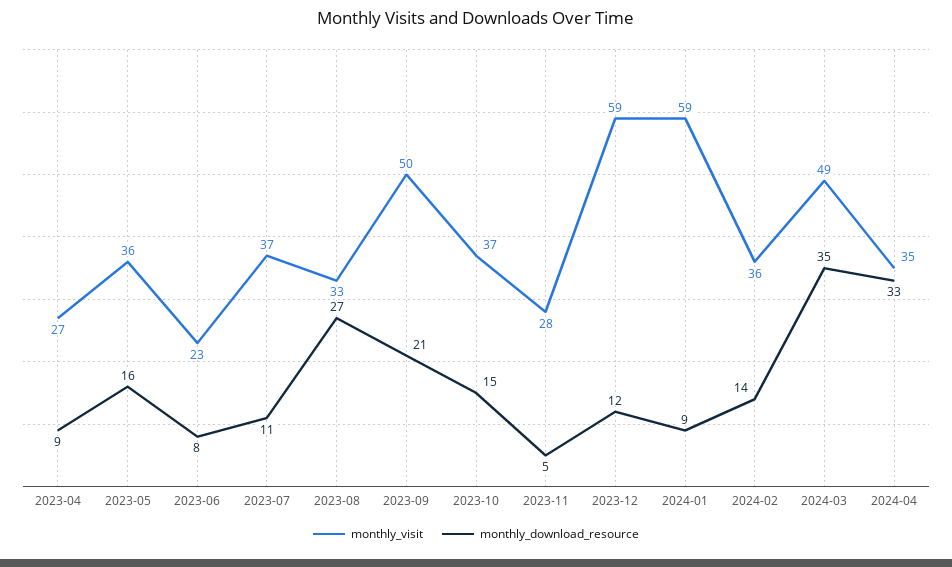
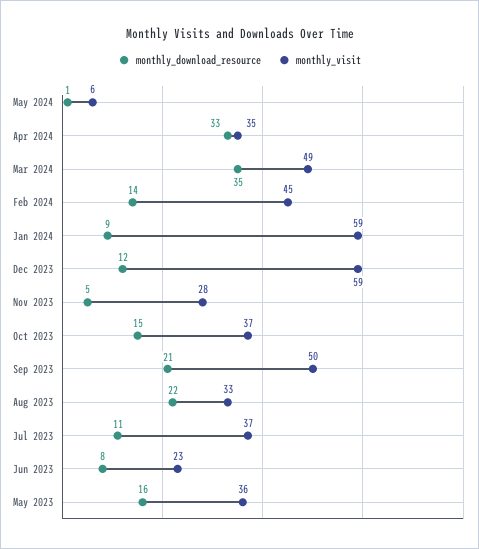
monthly_visit, 2023-04: 27 -> none
monthly_download_resource, 2023-04: 9 -> none
monthly_download_resource, 2023-08: 27 -> 22
monthly_visit, 2024-02: 36 -> 45
monthly_download_resource, May 2024: none -> 1
monthly_visit, May 2024: none -> 6

